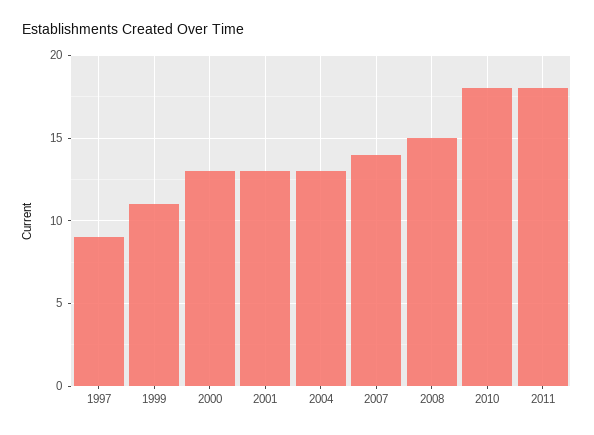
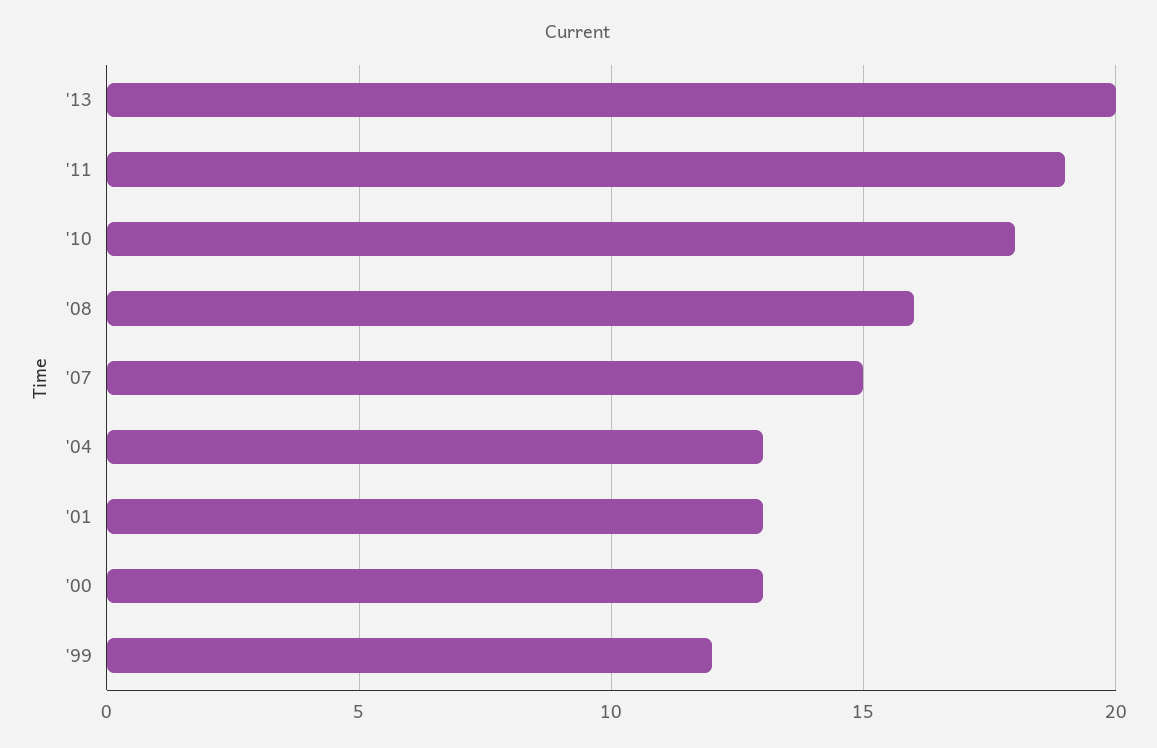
1997: 9 -> none
1999: 11 -> 12
2007: 14 -> 15
2008: 15 -> 16
2011: 18 -> 19
'13: none -> 20

